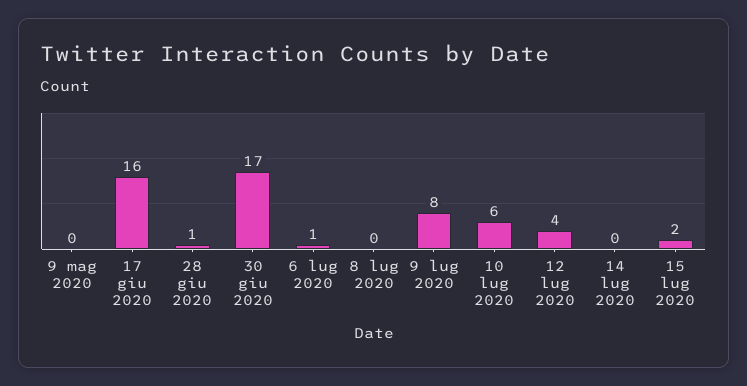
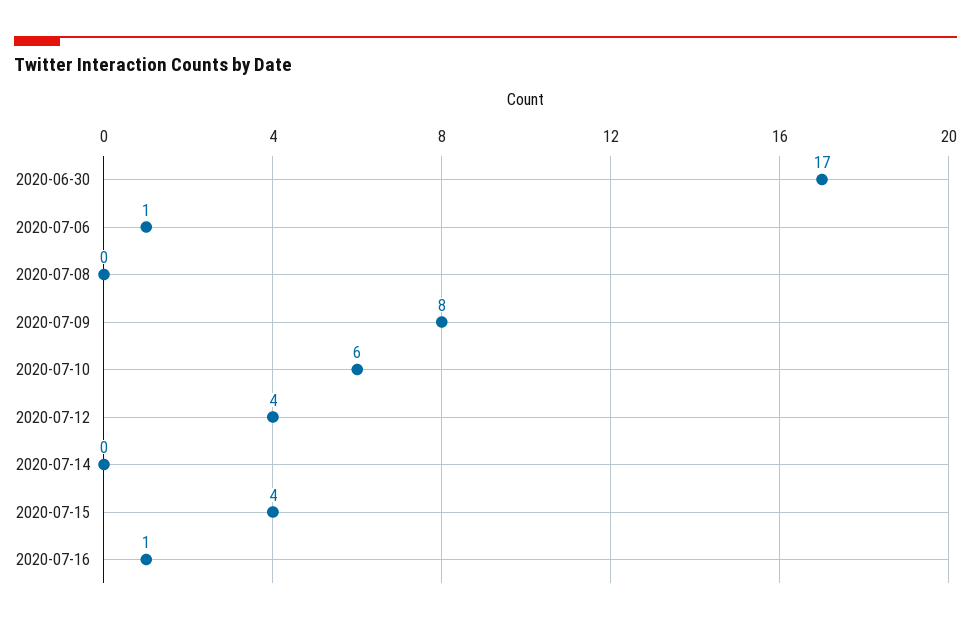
9 mag 2020: 0 -> none
17 giu 2020: 16 -> none
28 giu 2020: 1 -> none
15 lug 2020: 2 -> 4
2020-07-16: none -> 1

